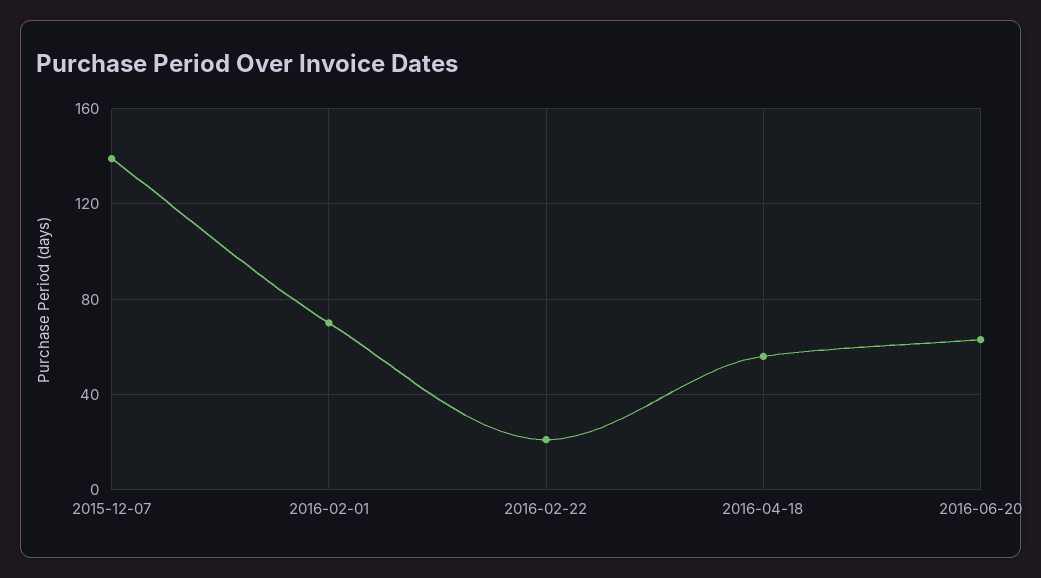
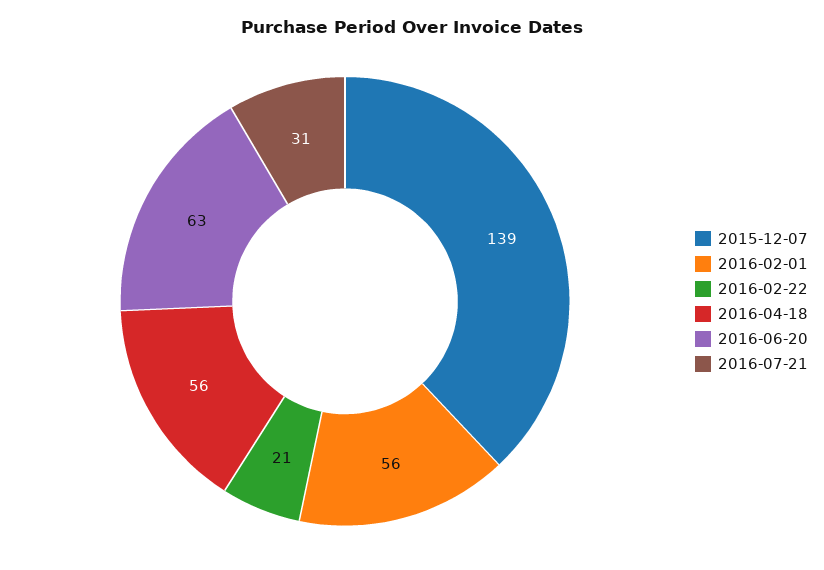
2016-02-01: 70 -> 56
2016-07-21: none -> 31

